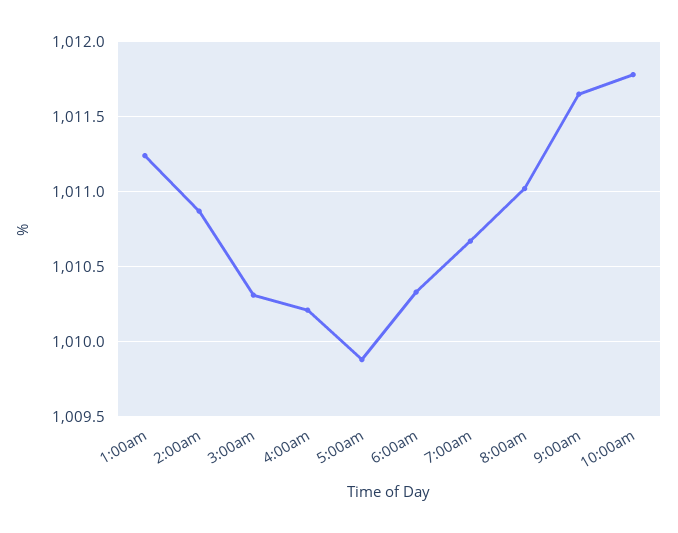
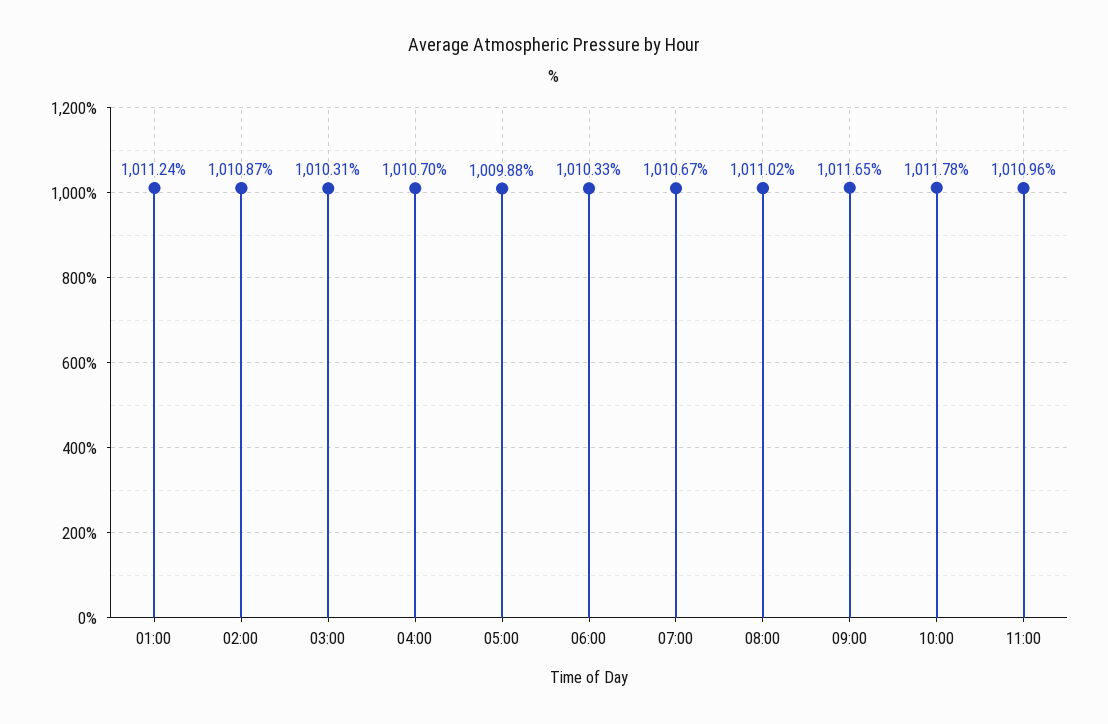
4:00am: 1010.2 -> 1010.7
11:00: none -> 1010.96

